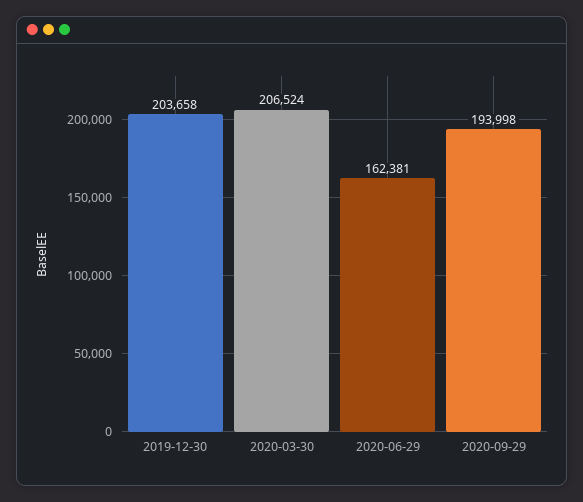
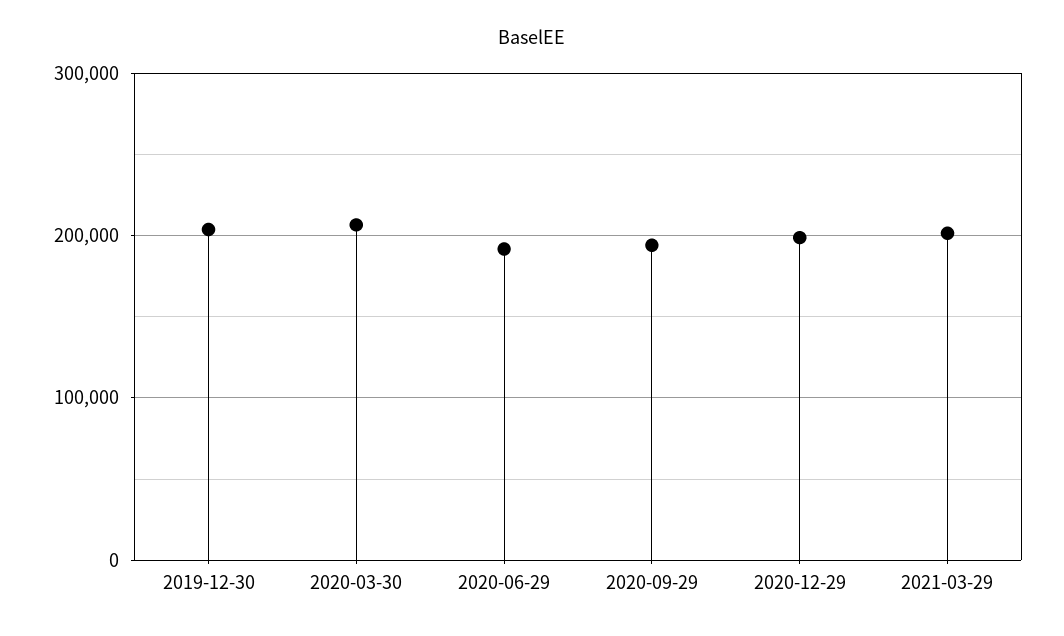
2020-06-29: 162381 -> 190000
2020-12-29: none -> 200000
2021-03-29: none -> 200000

